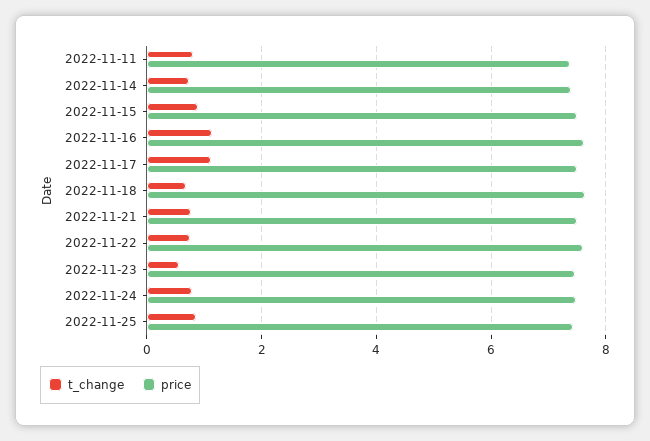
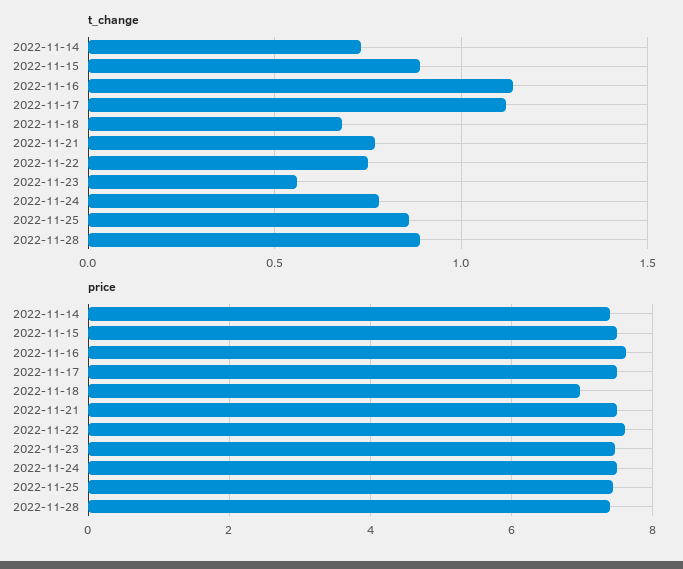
t_change, 2022-11-11: 0.8 -> none
price, 2022-11-11: 7.4 -> none
price, 2022-11-18: 7.6 -> 7
t_change, 2022-11-28: none -> 0.9
price, 2022-11-28: none -> 7.4

